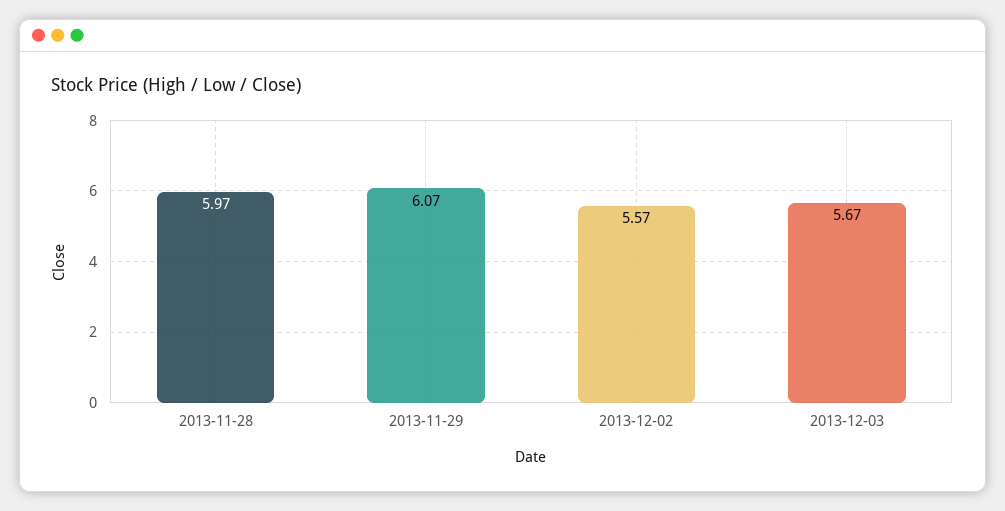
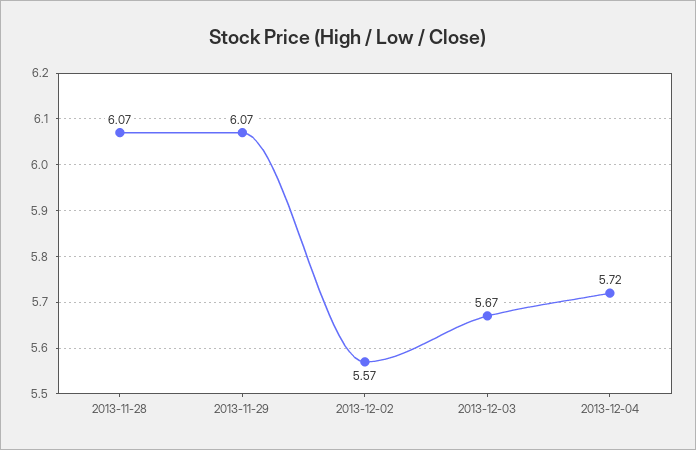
2013-11-28: 5.97 -> 6.07
2013-12-04: none -> 5.72

